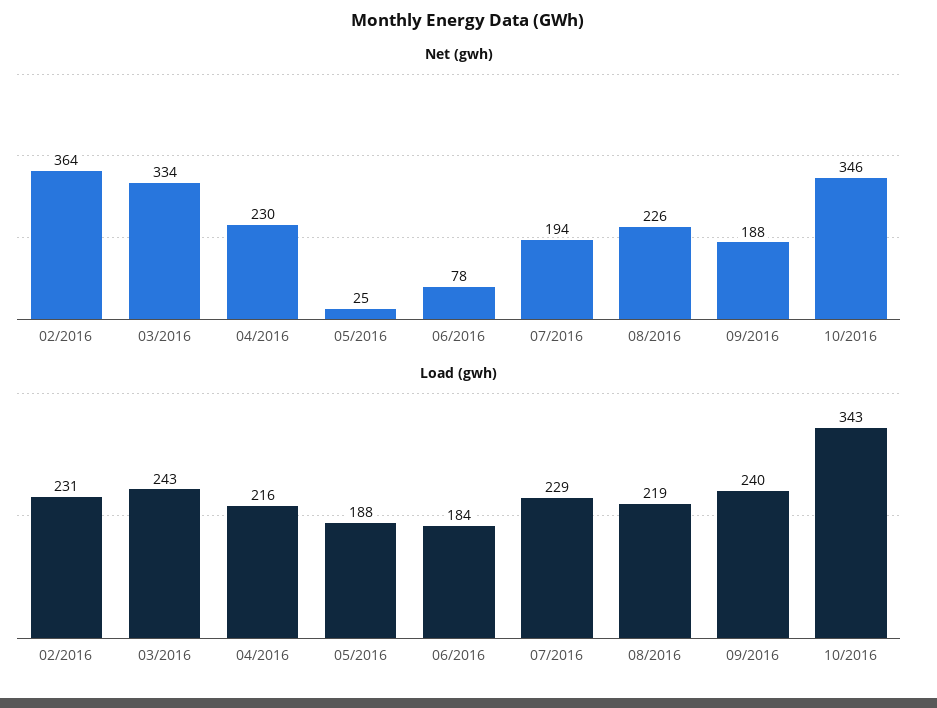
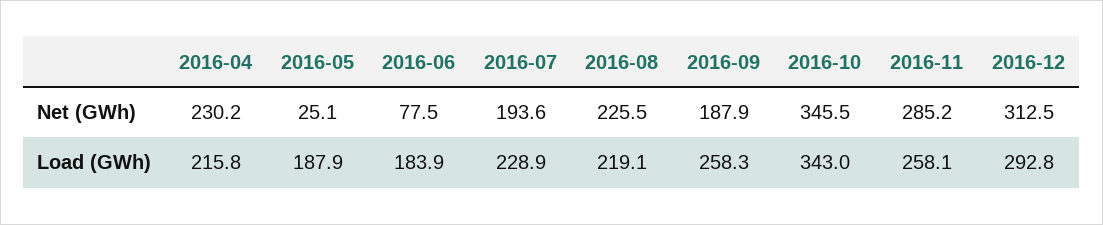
Net (gwh), 02/2016: 364 -> none
Net (gwh), 03/2016: 334 -> none
Load (gwh), 02/2016: 231 -> none
Load (gwh), 03/2016: 243 -> none
Load (gwh), 09/2016: 240 -> 258.3
Net (gwh), 2016-11: none -> 285.2
Net (gwh), 2016-12: none -> 312.5
Load (gwh), 2016-11: none -> 258.1
Load (gwh), 2016-12: none -> 292.8

